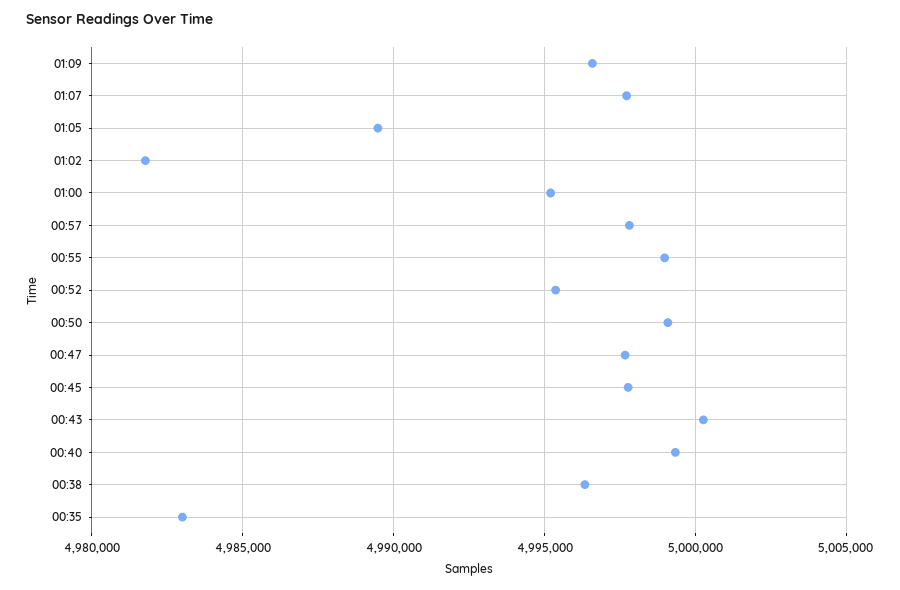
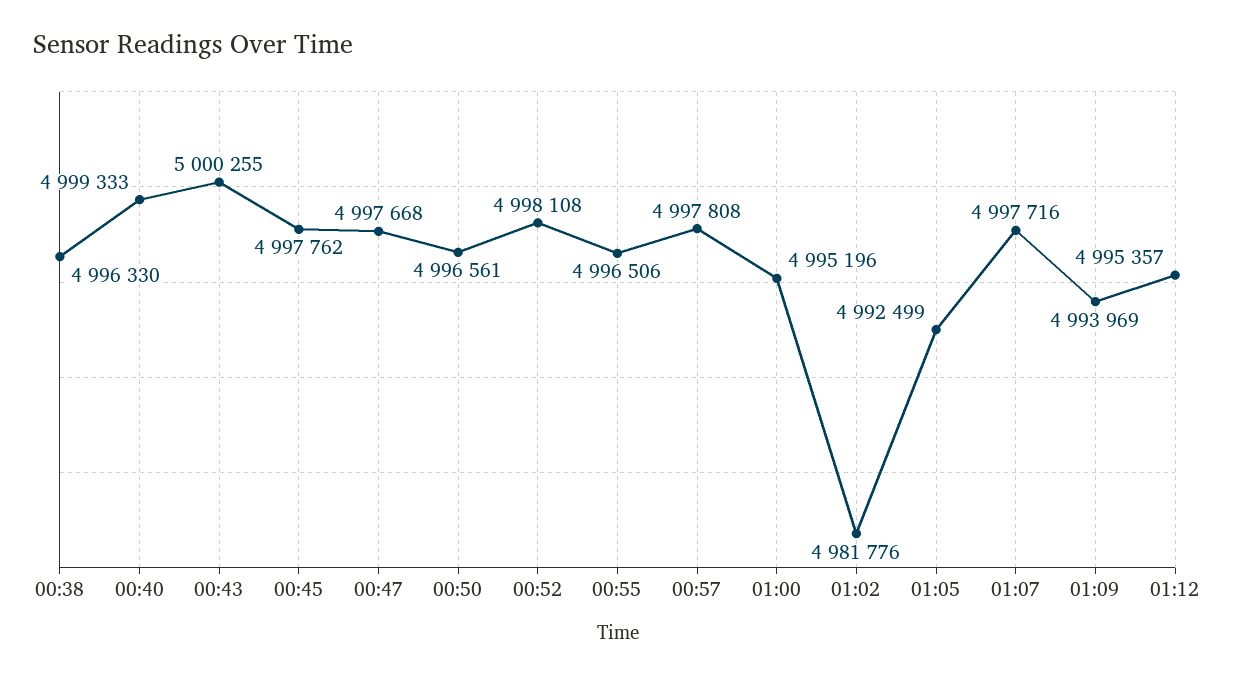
01:09: 4996500 -> 4993969
01:05: 4989500 -> 4992499
00:55: 4999000 -> 4996506
00:52: 4995500 -> 4998108
00:50: 4999000 -> 4996561
00:35: 4983000 -> none
01:12: none -> 4995357

